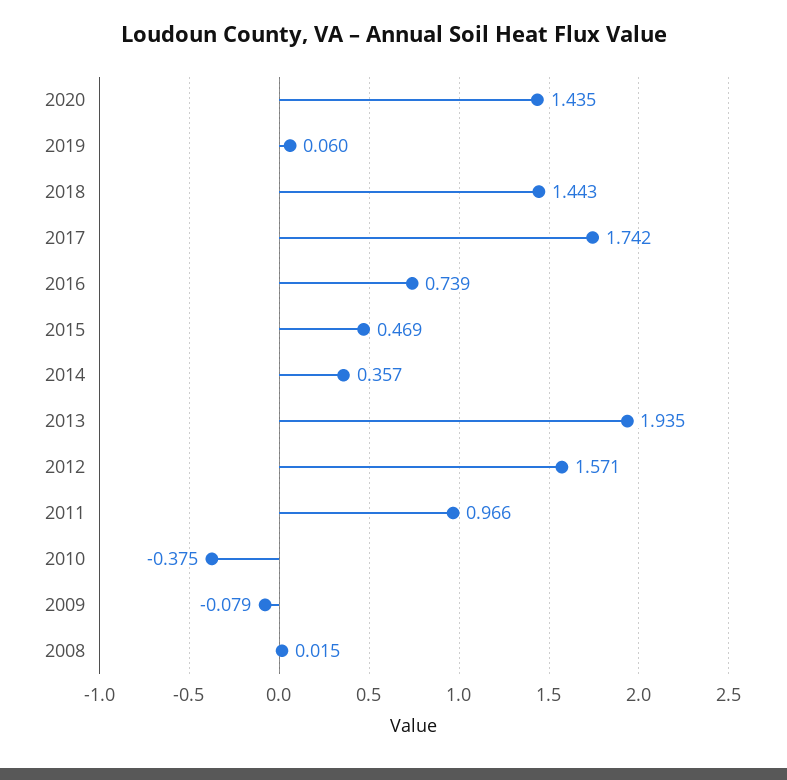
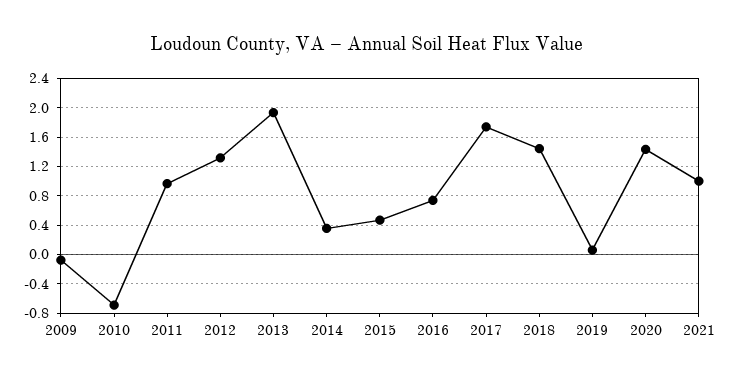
2012: 1.571 -> 1.3
2010: -0.375 -> -0.7
2008: 0.015 -> none
2021: none -> 1

